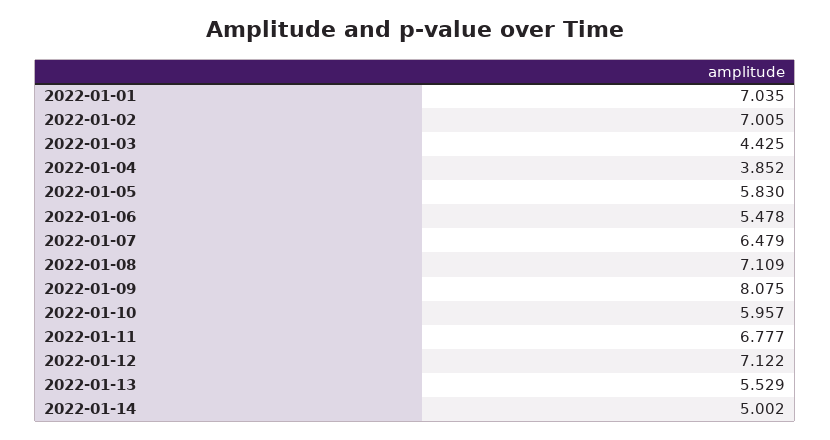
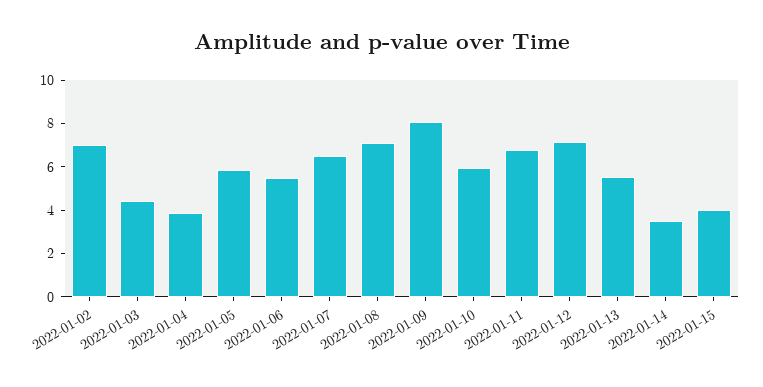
2022-01-01: 7.035 -> none
2022-01-14: 5.002 -> 3.5
2022-01-15: none -> 4

